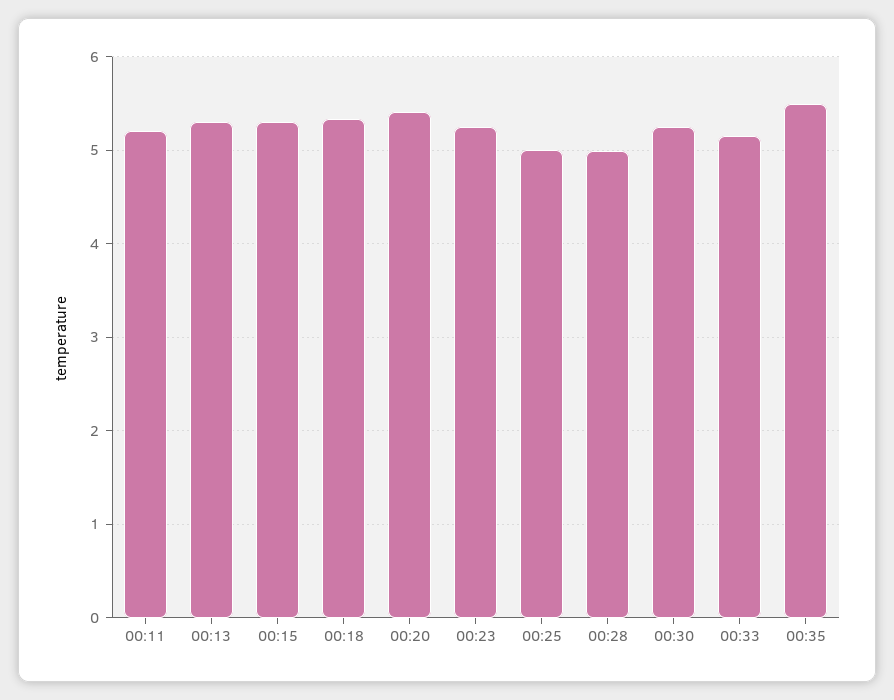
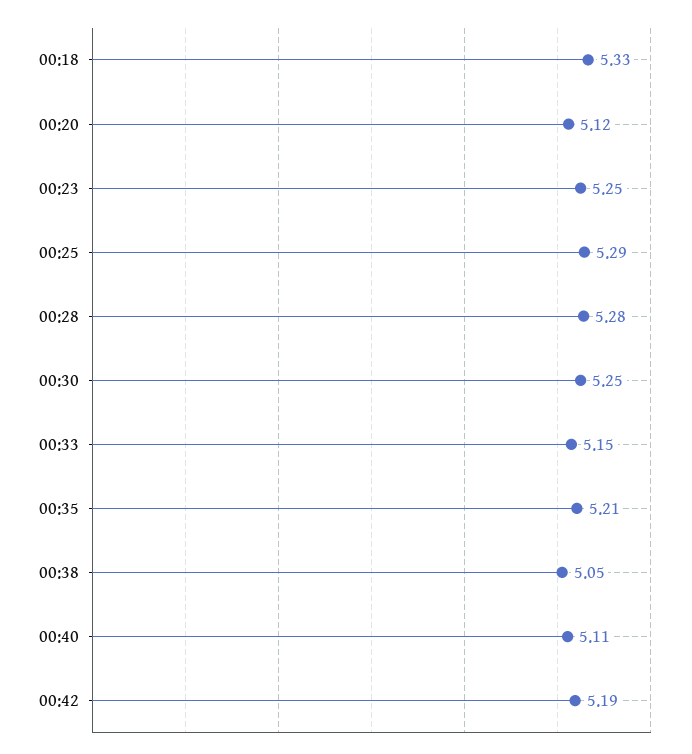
00:11: 5.2 -> none
00:13: 5.3 -> none
00:15: 5.3 -> none
00:20: 5.4 -> 5.12
00:25: 5 -> 5.29
00:28: 5 -> 5.28
00:35: 5.5 -> 5.21
00:38: none -> 5.05
00:40: none -> 5.11
00:42: none -> 5.19

